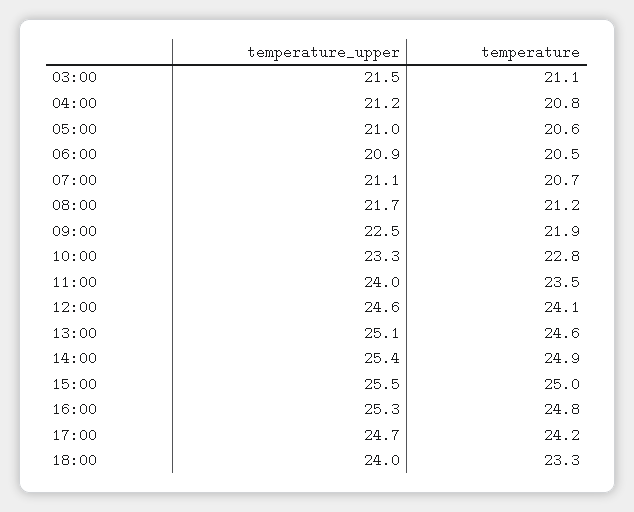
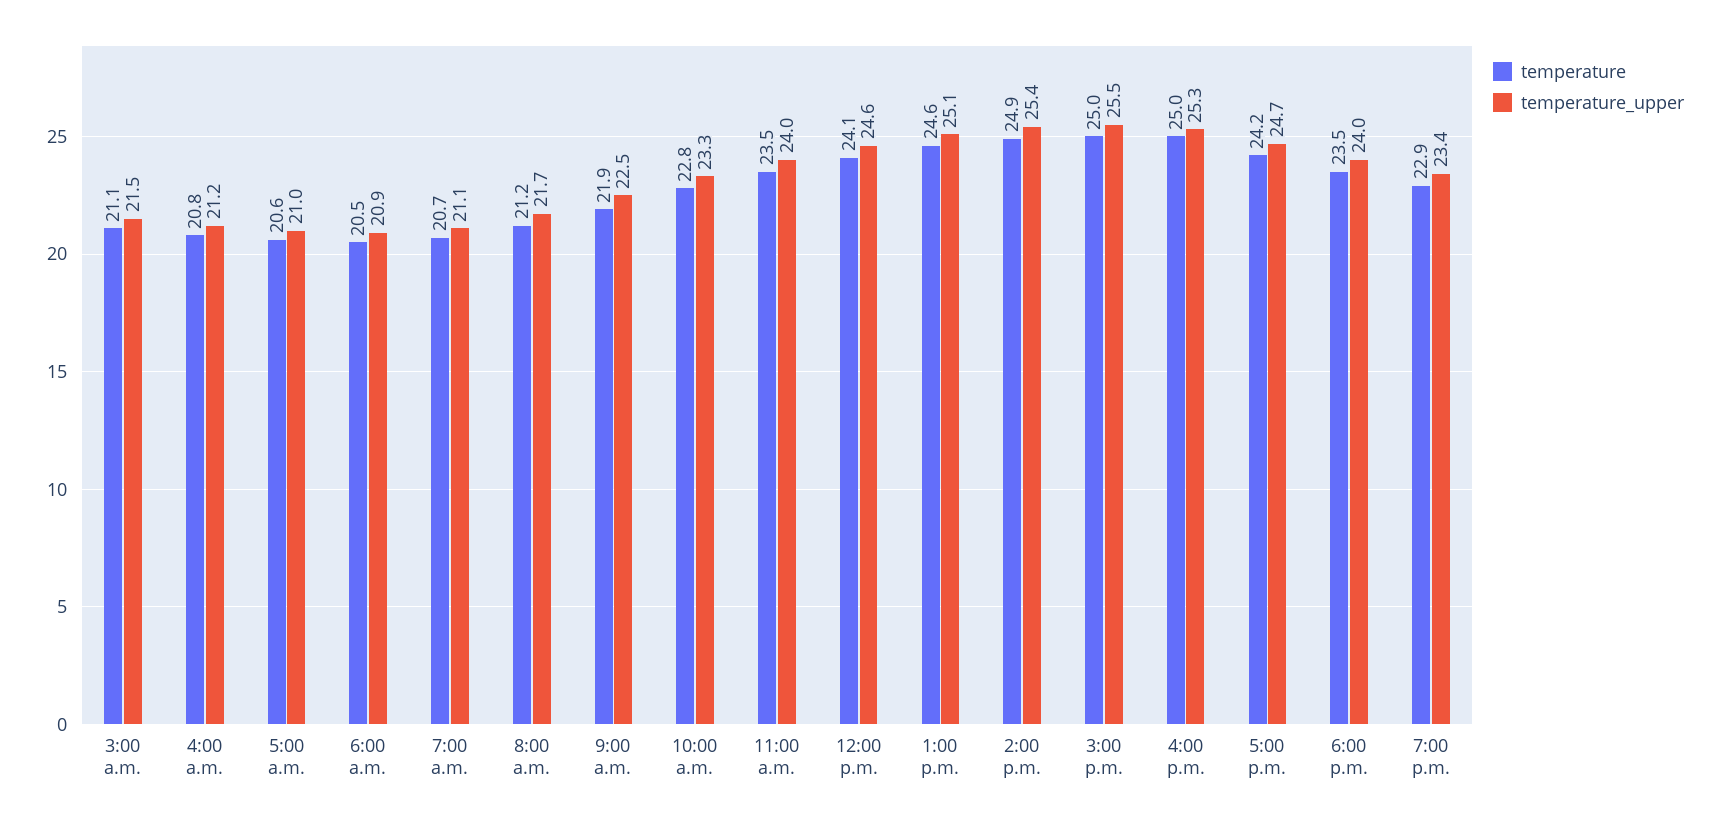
temperature, 16:00: 24.8 -> 25
temperature, 18:00: 23.3 -> 23.5
temperature, 7:00 p.m.: none -> 22.9
temperature_upper, 7:00 p.m.: none -> 23.4

